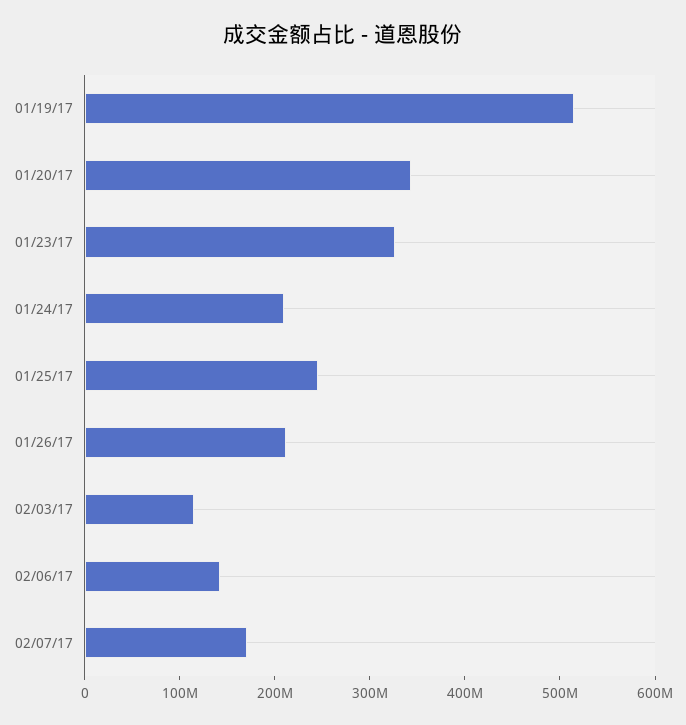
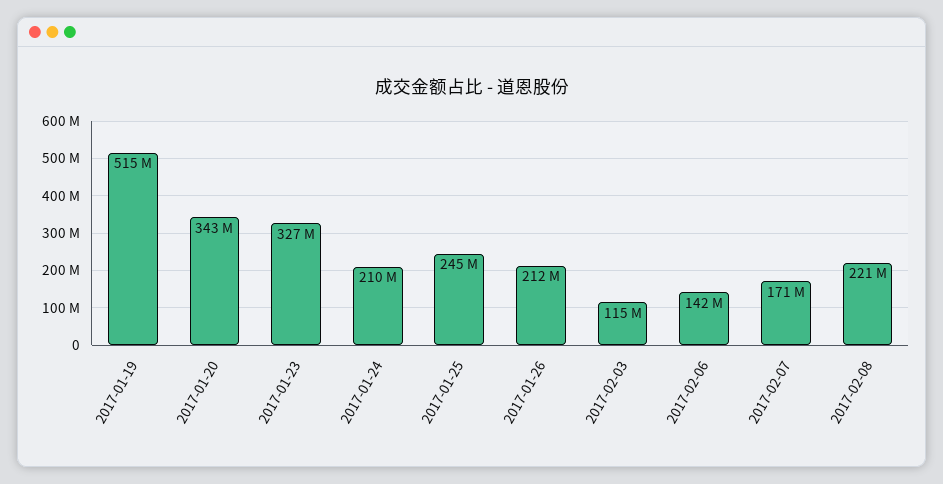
2017-02-08: none -> 221000000

